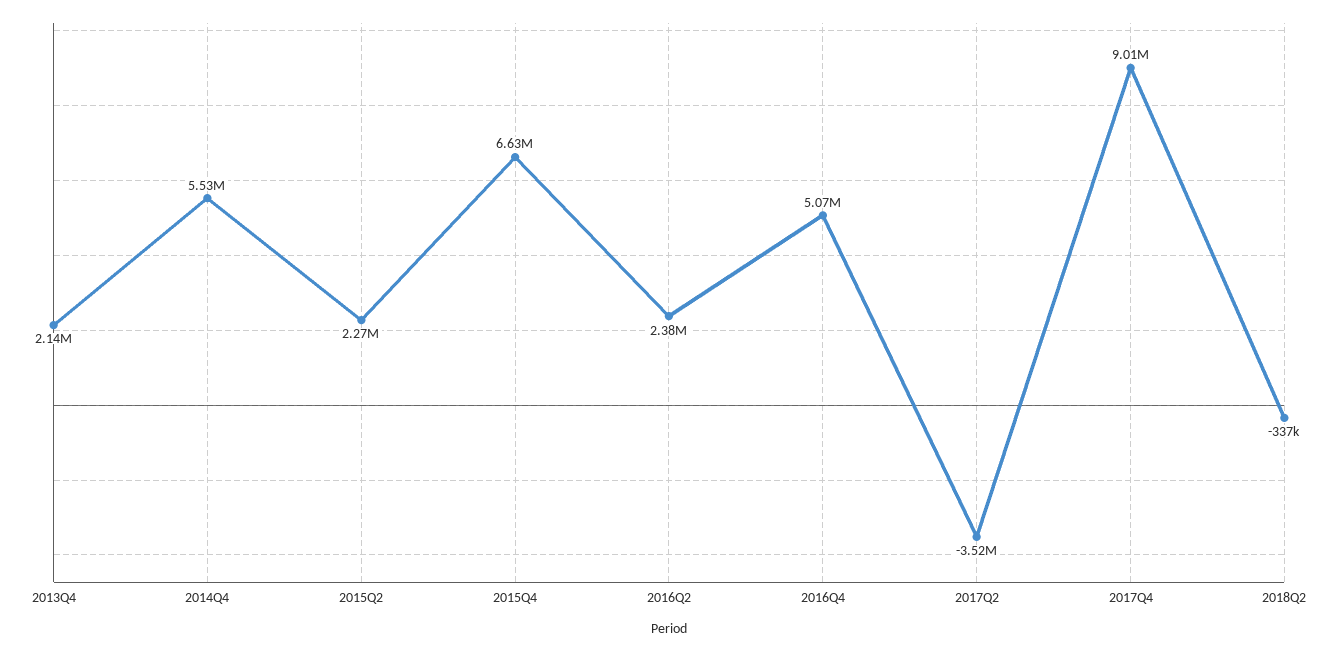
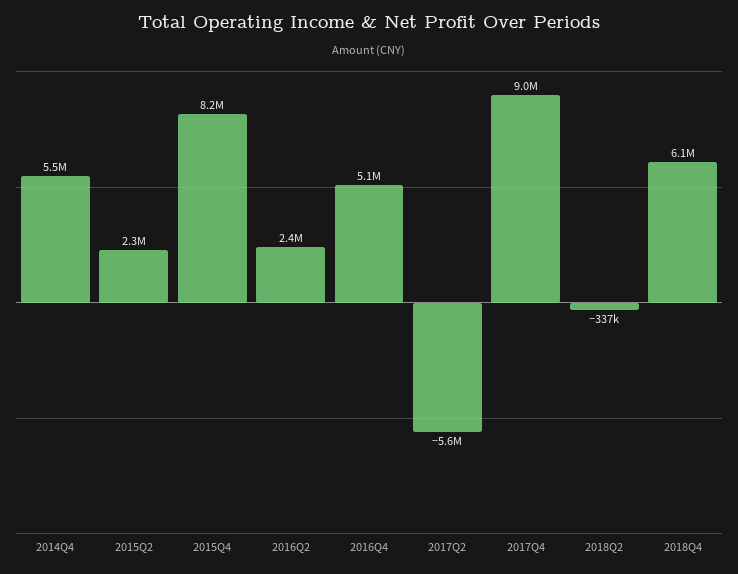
2013Q4: 2140000 -> none
2015Q4: 6630000 -> 8200000
2017Q2: -3520000 -> -5600000
2018Q4: none -> 6100000

